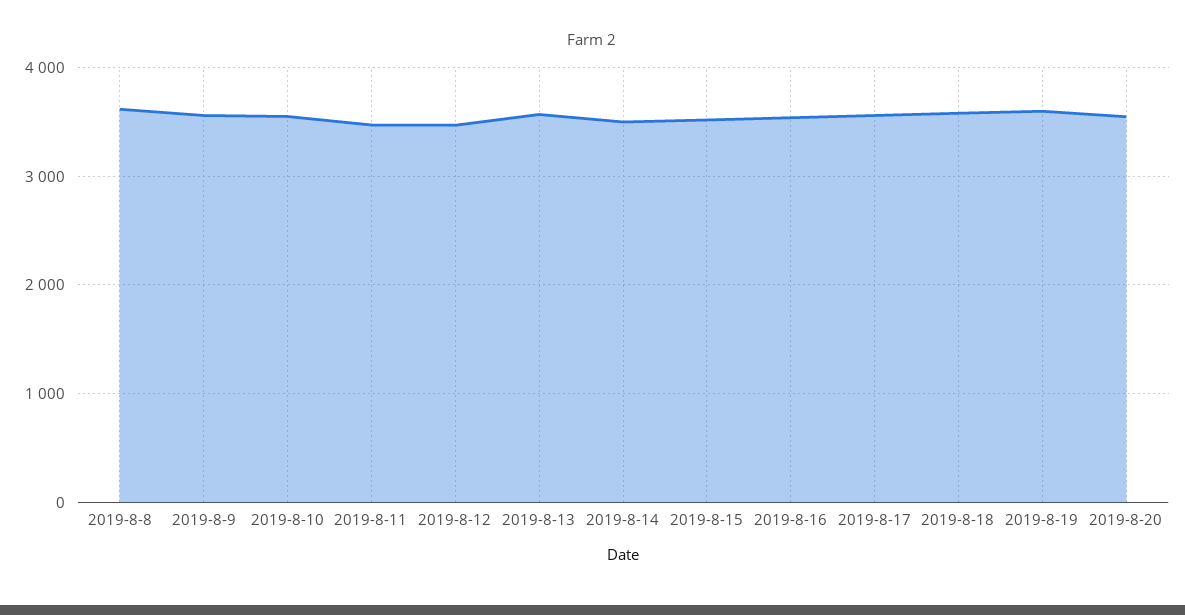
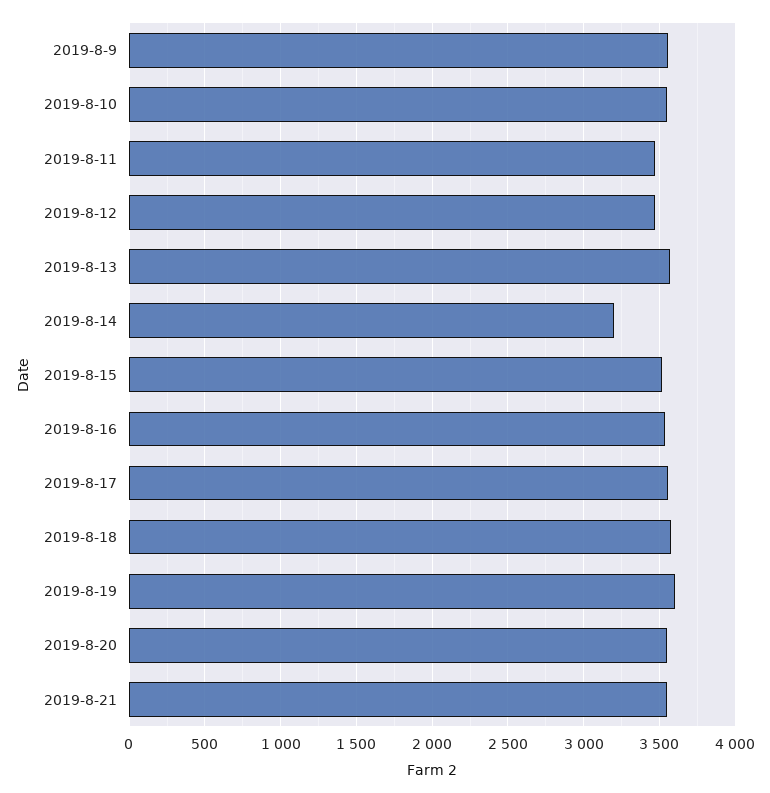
2019-8-8: 3600 -> none
2019-8-14: 3500 -> 3200
2019-8-21: none -> 3550

